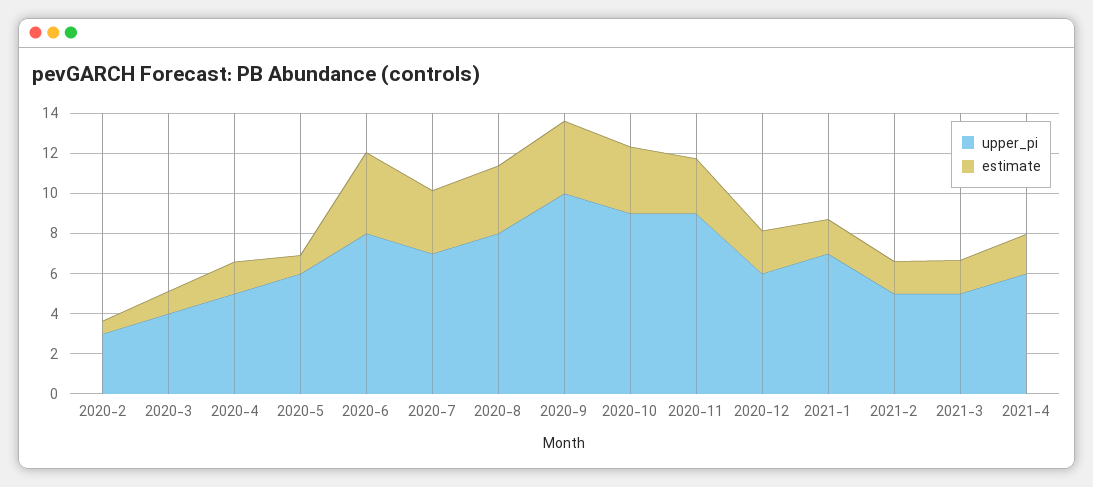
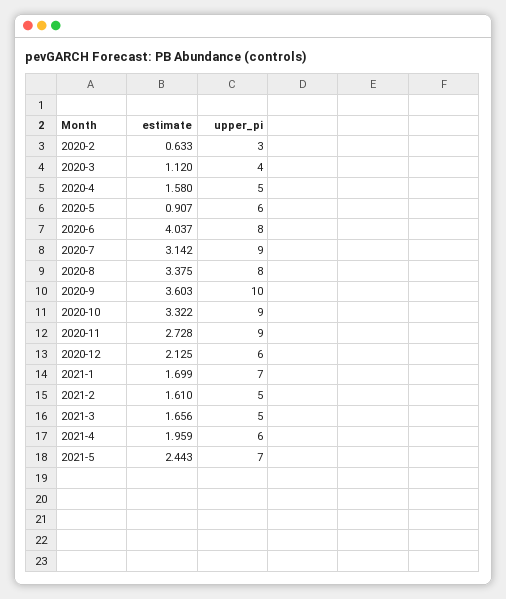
upper_pi, 2020-7: 7 -> 9
estimate, 2021-5: none -> 2.443
upper_pi, 2021-5: none -> 7

